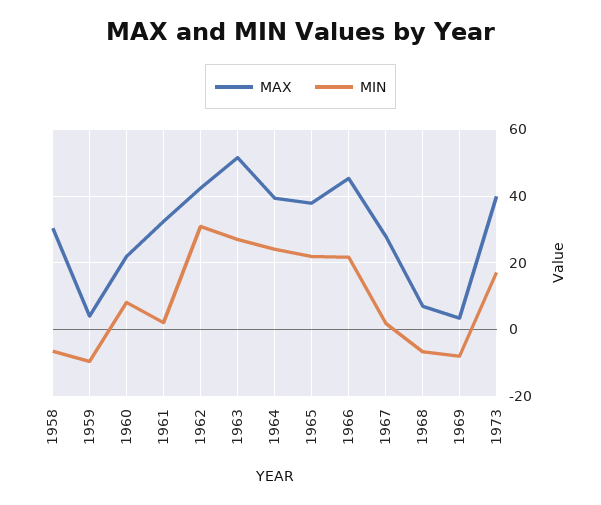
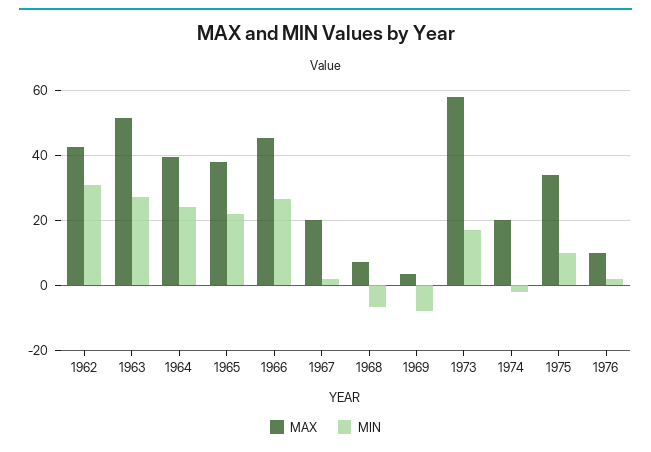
MAX, 1958: 30 -> none
MIN, 1958: -6 -> none
MAX, 1959: 4 -> none
MIN, 1959: -10 -> none
MAX, 1960: 22 -> none
MIN, 1960: 8 -> none
MAX, 1961: 32 -> none
MIN, 1961: 2 -> none
MIN, 1966: 22 -> 26
MAX, 1967: 28 -> 20
MAX, 1973: 40 -> 58
MAX, 1974: none -> 20
MIN, 1974: none -> -2
MAX, 1975: none -> 34
MIN, 1975: none -> 10
MAX, 1976: none -> 10
MIN, 1976: none -> 2

